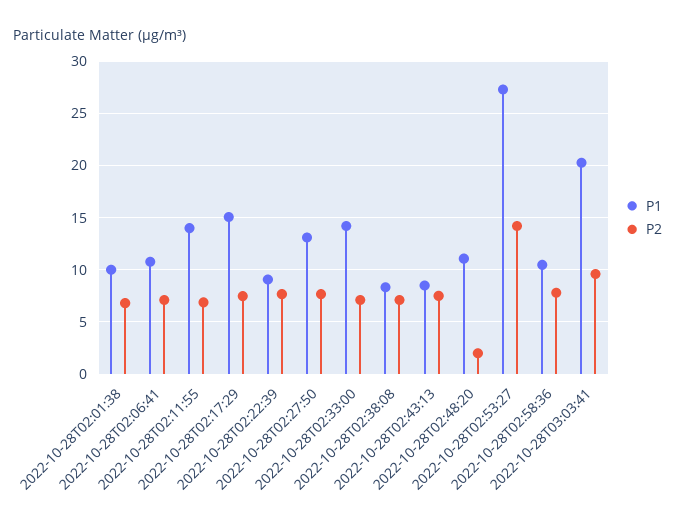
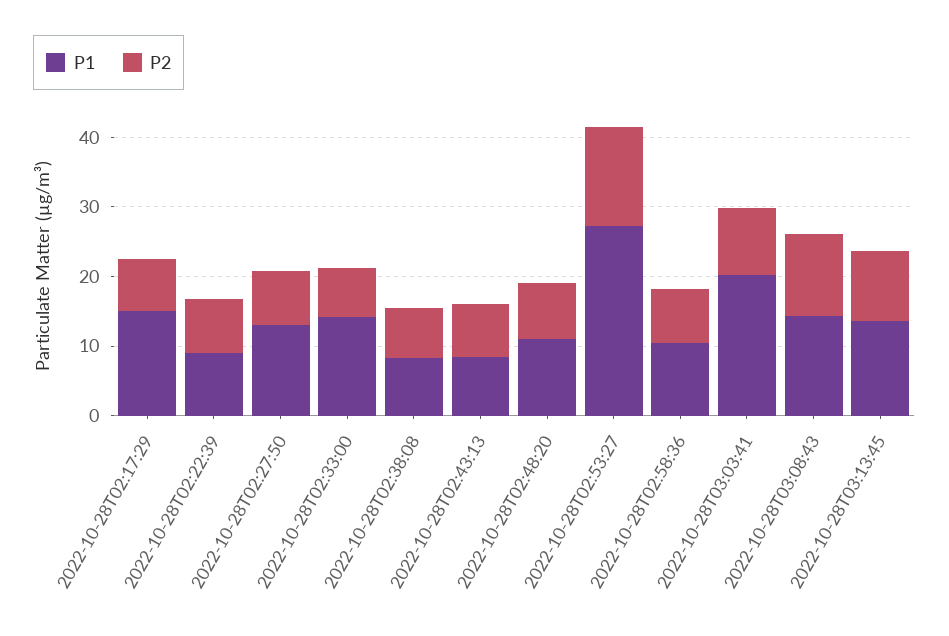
P1, 2022-10-28T02:01:38: 10 -> none
P2, 2022-10-28T02:01:38: 7 -> none
P1, 2022-10-28T02:06:41: 11 -> none
P2, 2022-10-28T02:06:41: 7 -> none
P1, 2022-10-28T02:11:55: 14 -> none
P2, 2022-10-28T02:11:55: 7 -> none
P2, 2022-10-28T02:48:20: 2 -> 8
P1, 2022-10-28T03:08:43: none -> 14
P2, 2022-10-28T03:08:43: none -> 12
P1, 2022-10-28T03:13:45: none -> 14
P2, 2022-10-28T03:13:45: none -> 10

